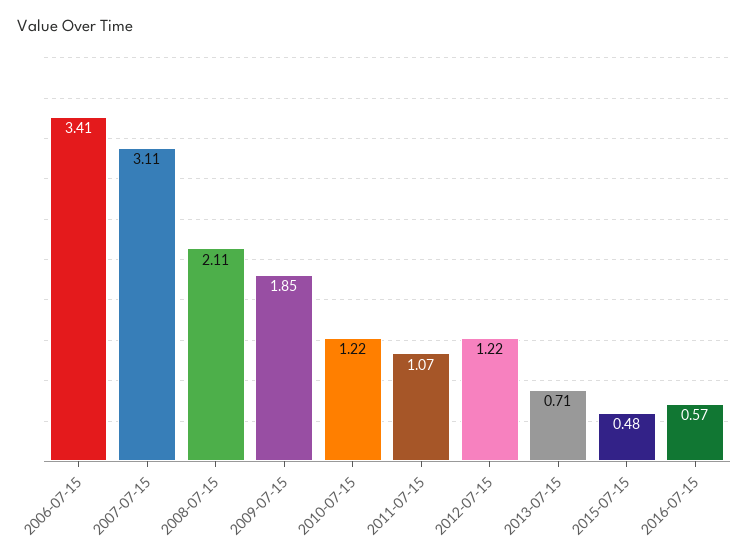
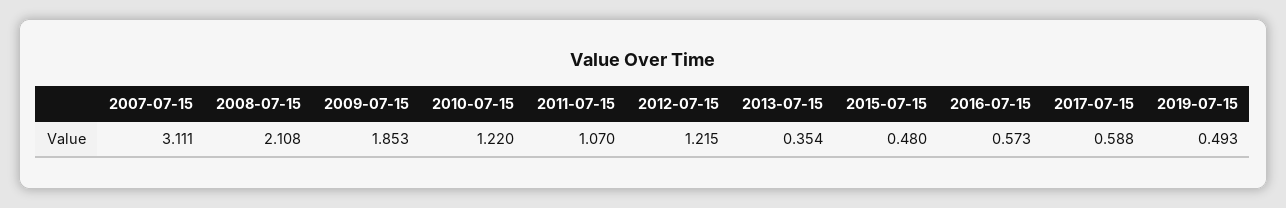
2006-07-15: 3.41 -> none
2013-07-15: 0.71 -> 0.354
2017-07-15: none -> 0.588
2019-07-15: none -> 0.493

